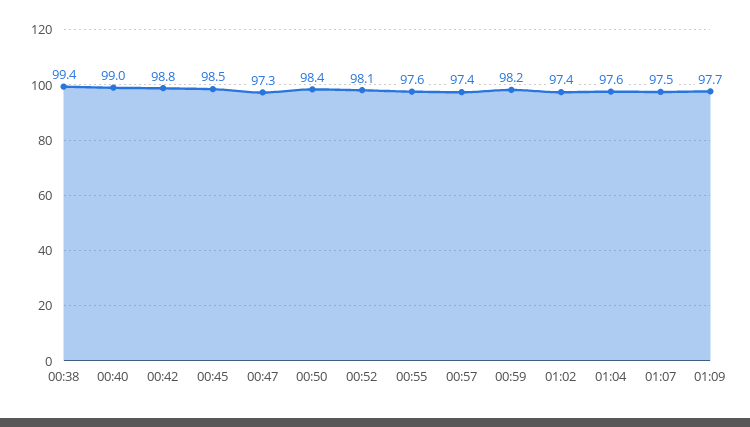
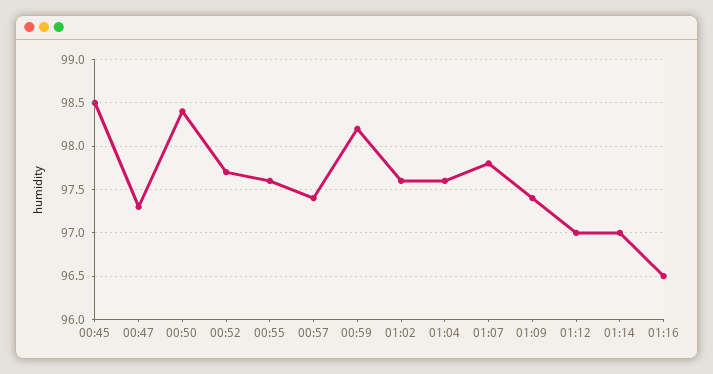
00:38: 99.4 -> none
00:40: 99 -> none
00:42: 98.8 -> none
00:52: 98.1 -> 97.7
01:02: 97.4 -> 97.6
01:07: 97.5 -> 97.8
01:09: 97.7 -> 97.4
01:12: none -> 97
01:14: none -> 97
01:16: none -> 96.5

